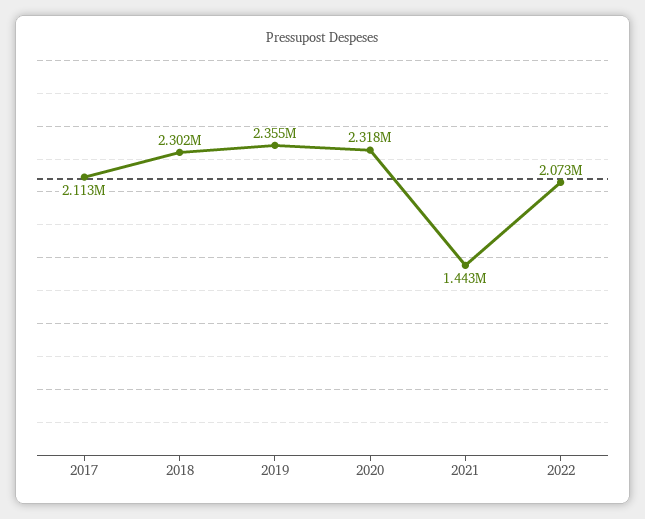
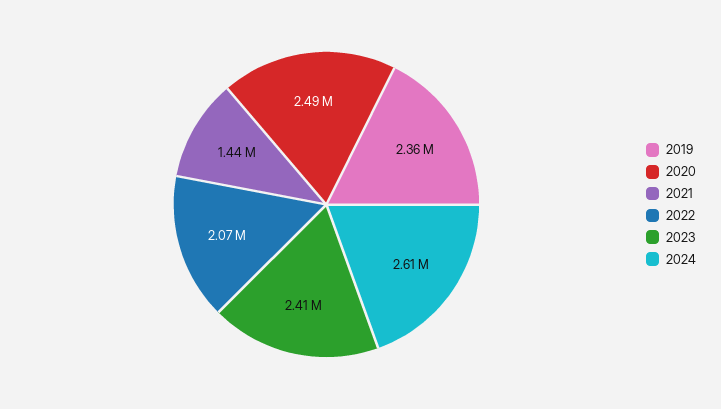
2017: 2113000 -> none
2018: 2302000 -> none
2020: 2318000 -> 2490000
2023: none -> 2410000
2024: none -> 2610000

